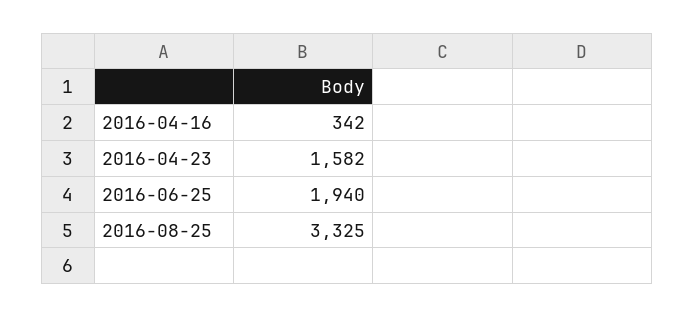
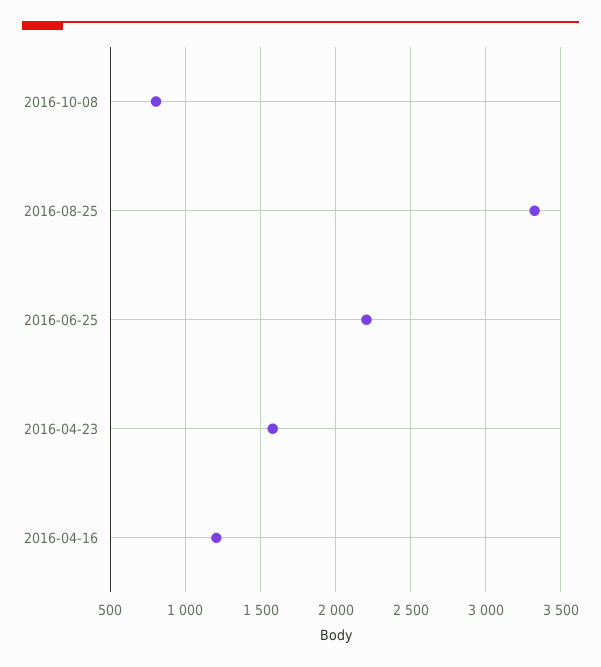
2016-04-16: 342 -> 1200
2016-06-25: 1940 -> 2200
2016-10-08: none -> 800

